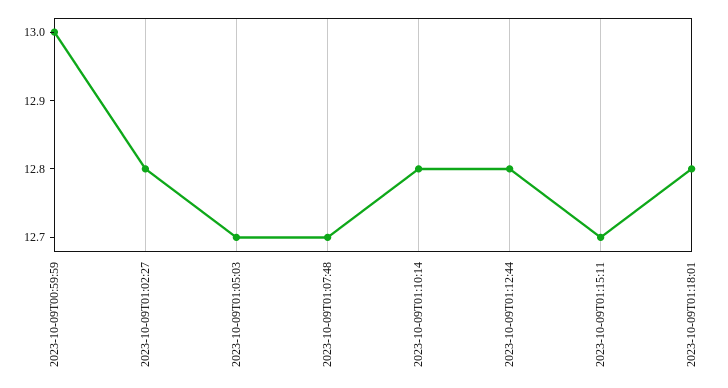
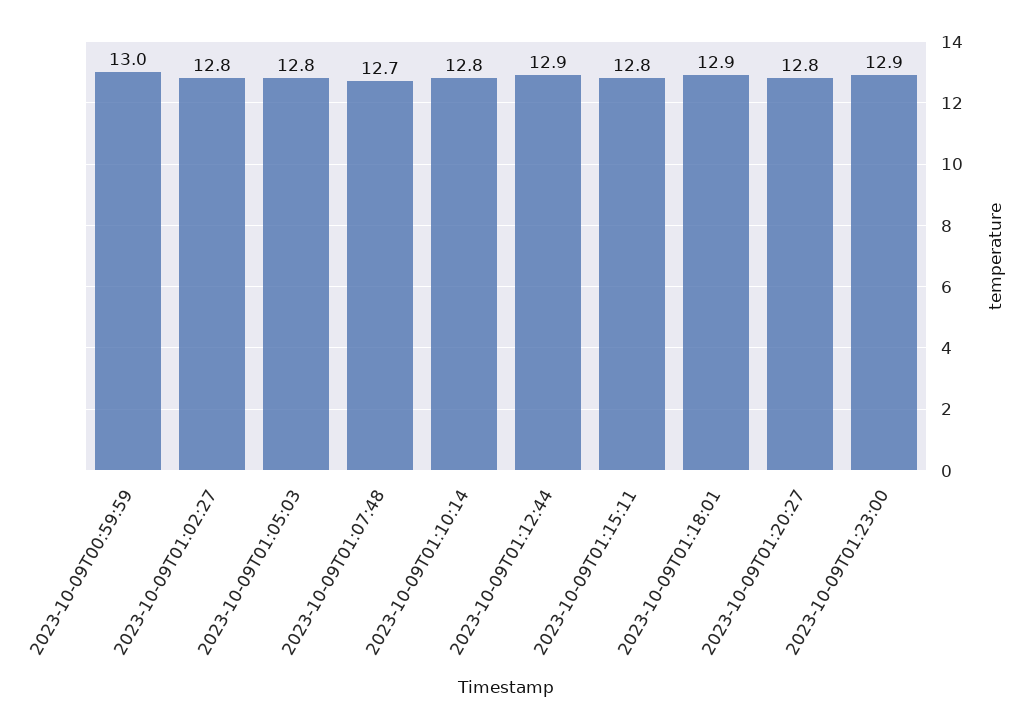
2023-10-09T01:05:03: 12.7 -> 12.8
2023-10-09T01:12:44: 12.8 -> 12.9
2023-10-09T01:15:11: 12.7 -> 12.8
2023-10-09T01:18:01: 12.8 -> 12.9
2023-10-09T01:20:27: none -> 12.8
2023-10-09T01:23:00: none -> 12.9

